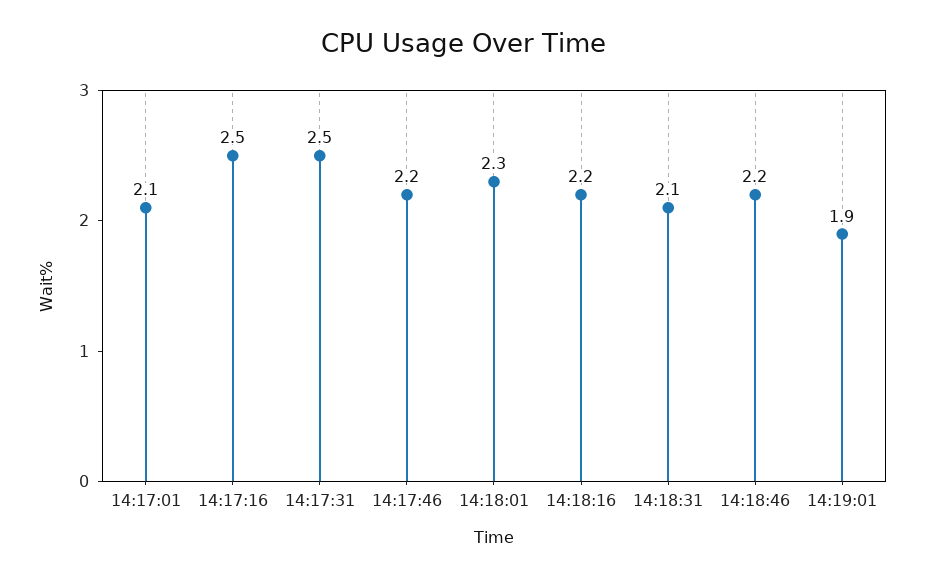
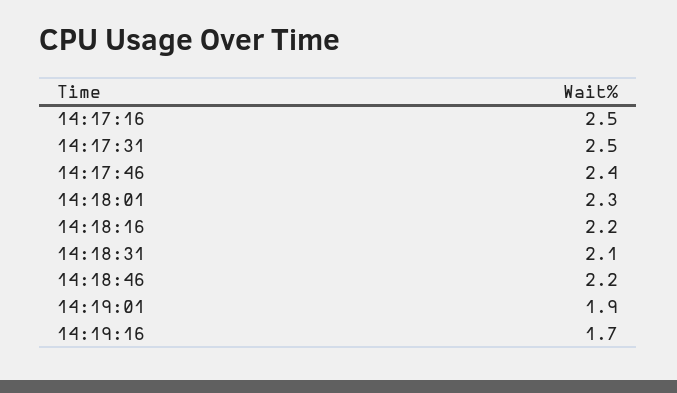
14:17:01: 2.1 -> none
14:17:46: 2.2 -> 2.4
14:19:16: none -> 1.7

